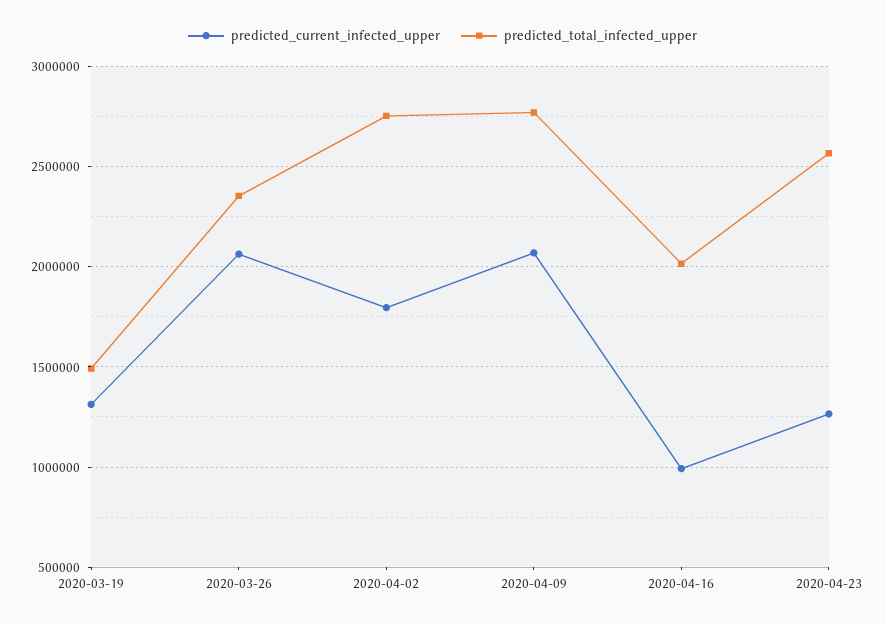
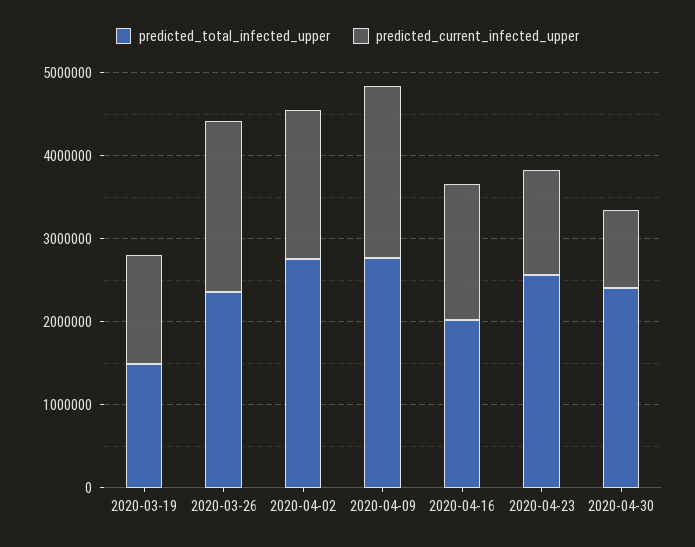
predicted_current_infected_upper, 2020-04-16: 1000000 -> 1600000
predicted_total_infected_upper, 2020-04-30: none -> 2400000
predicted_current_infected_upper, 2020-04-30: none -> 1000000

